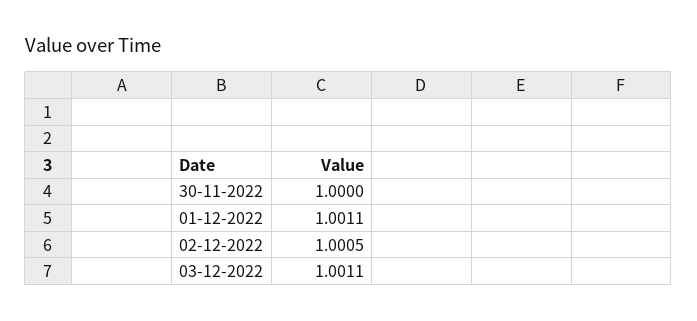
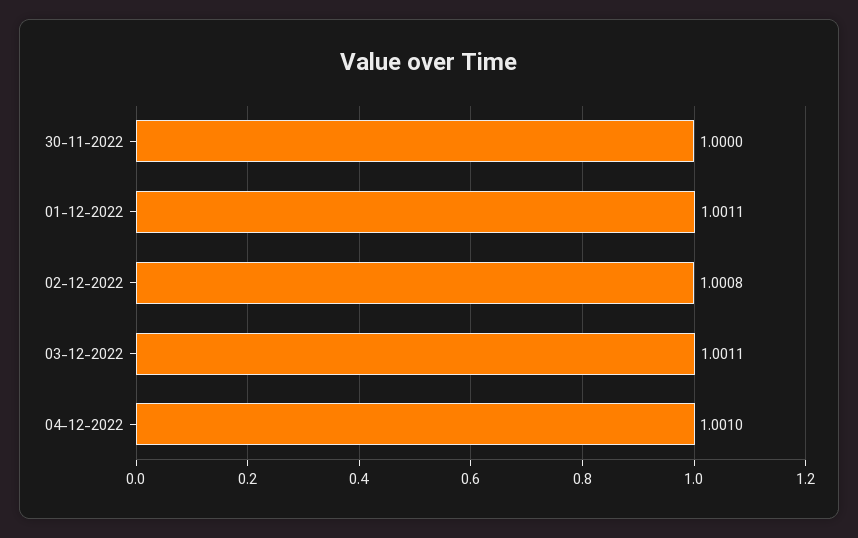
02-12-2022: 1.0005 -> 1.0008
04-12-2022: none -> 1.001

